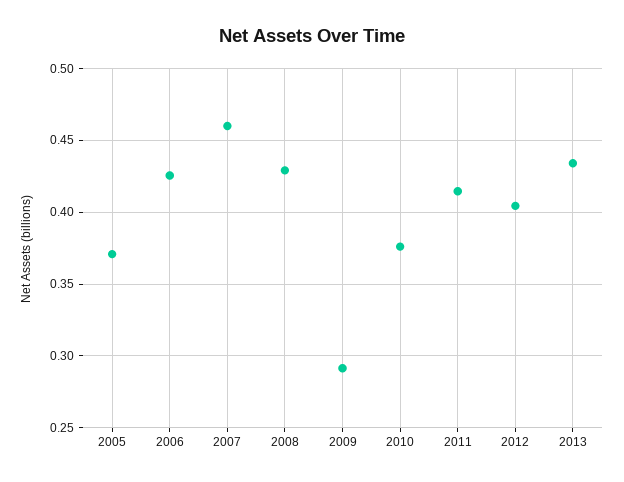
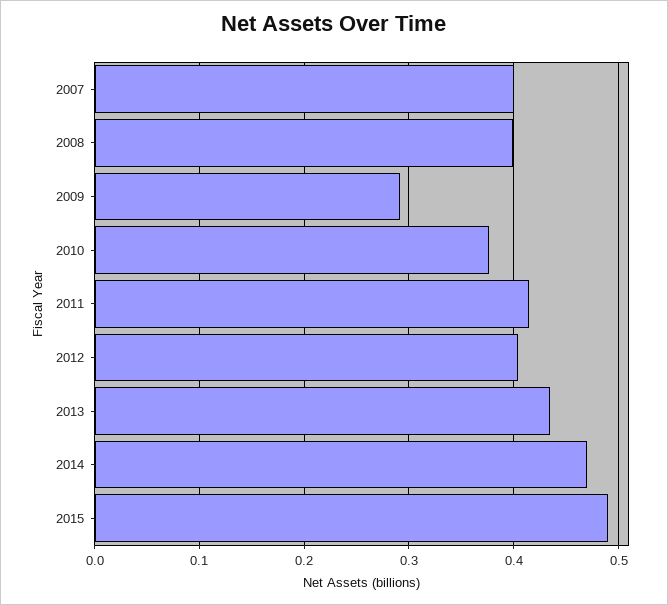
2005: 0.37 -> none
2006: 0.425 -> none
2007: 0.46 -> 0.4
2008: 0.43 -> 0.4
2014: none -> 0.47
2015: none -> 0.49

